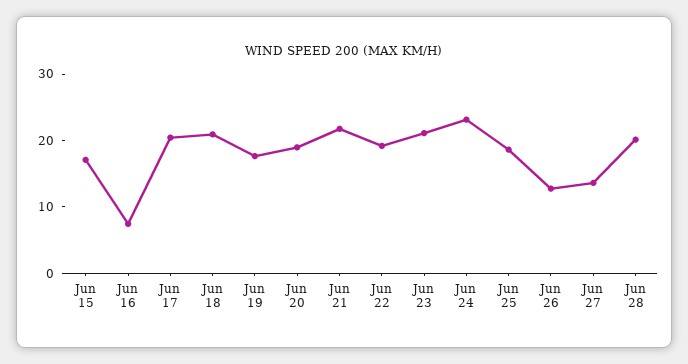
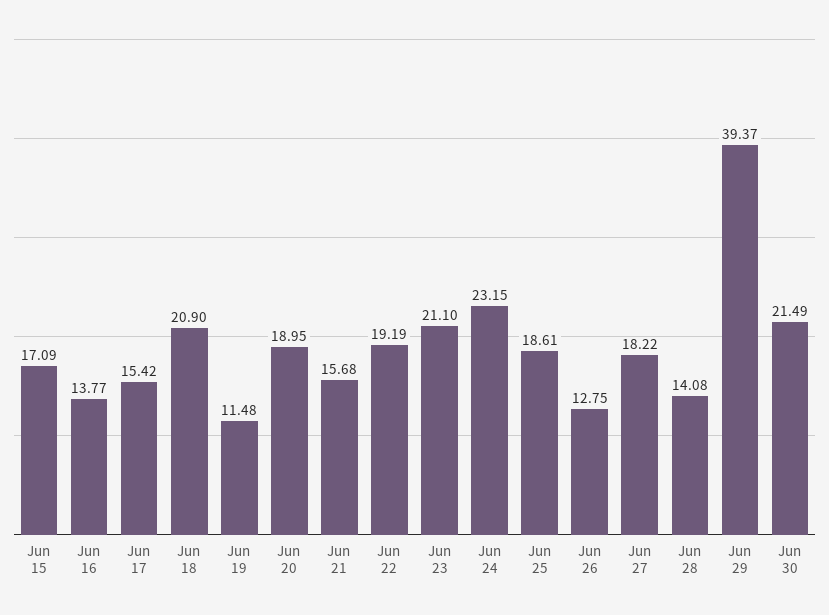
Jun 16: 8 -> 13.77
Jun 17: 20 -> 15.42
Jun 19: 18 -> 11.48
Jun 21: 22 -> 15.68
Jun 27: 14 -> 18.22
Jun 28: 20 -> 14.08
Jun 29: none -> 39.37
Jun 30: none -> 21.49

